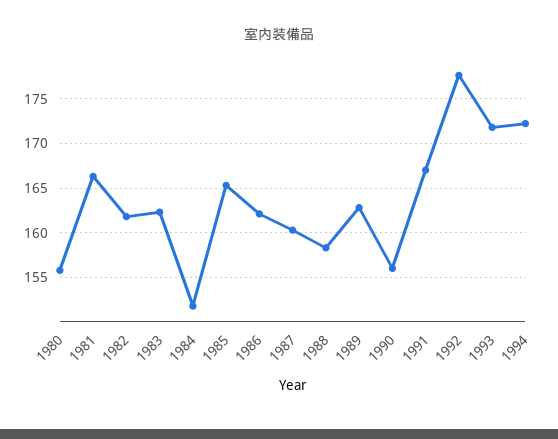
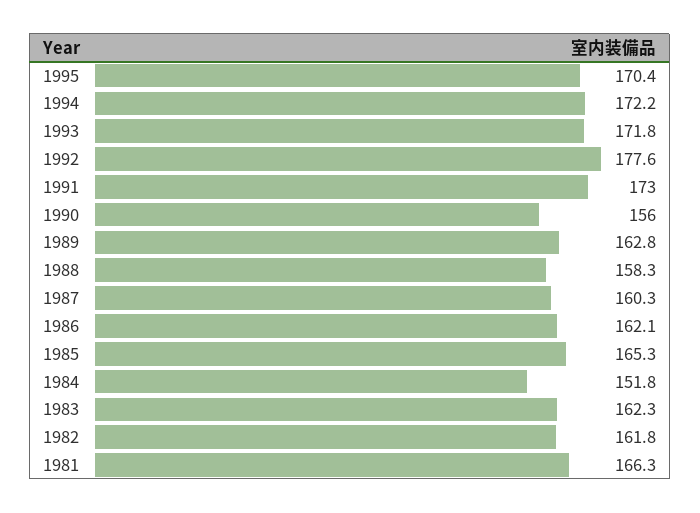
1980: 156 -> none
1991: 167 -> 173
1995: none -> 170.4

